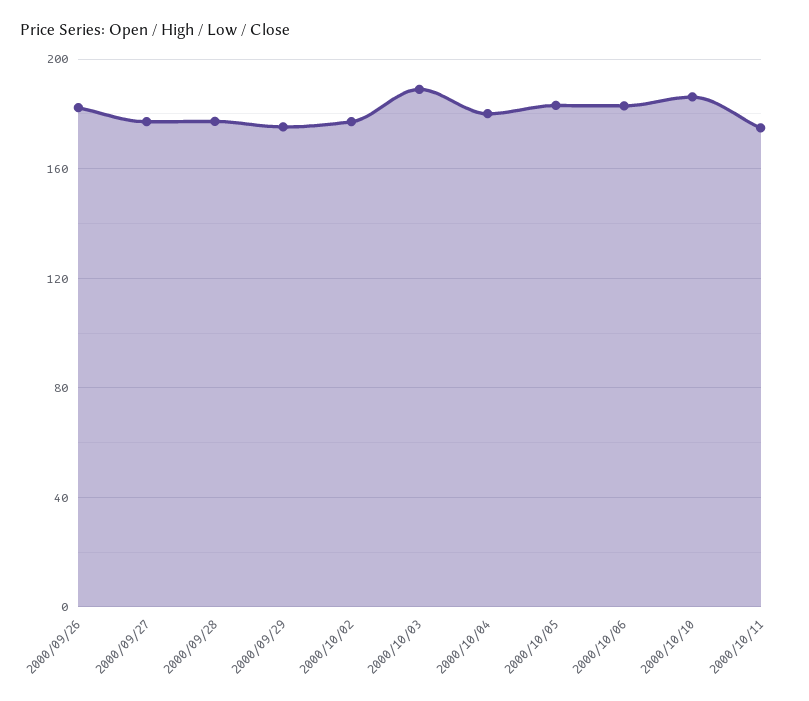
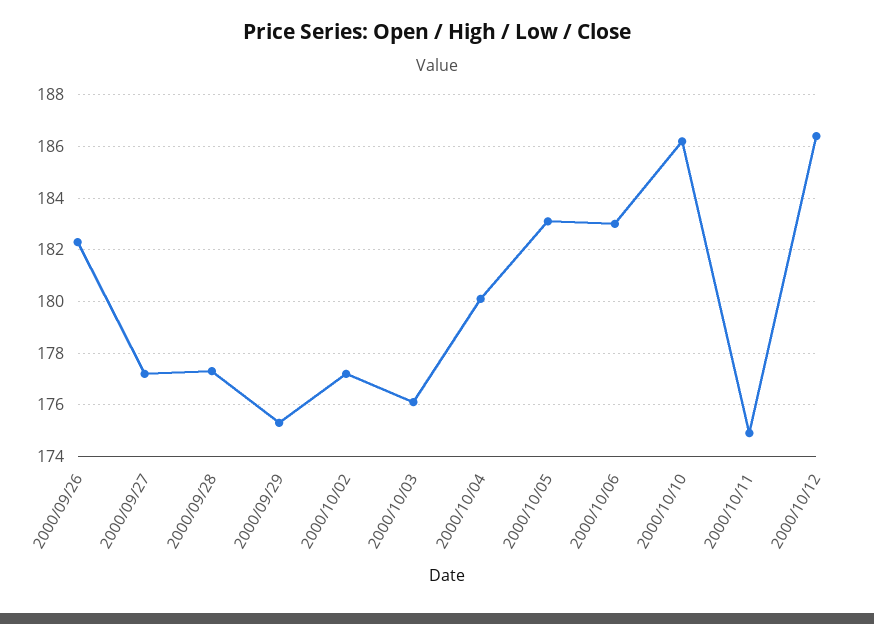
2000/10/03: 190 -> 176
2000/10/12: none -> 186.5

